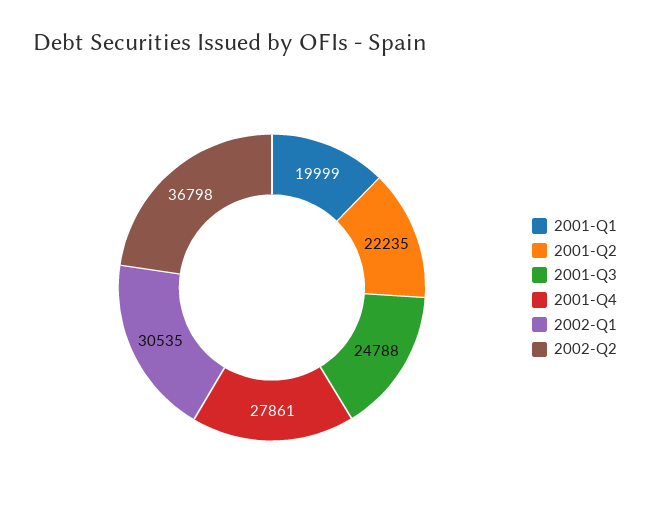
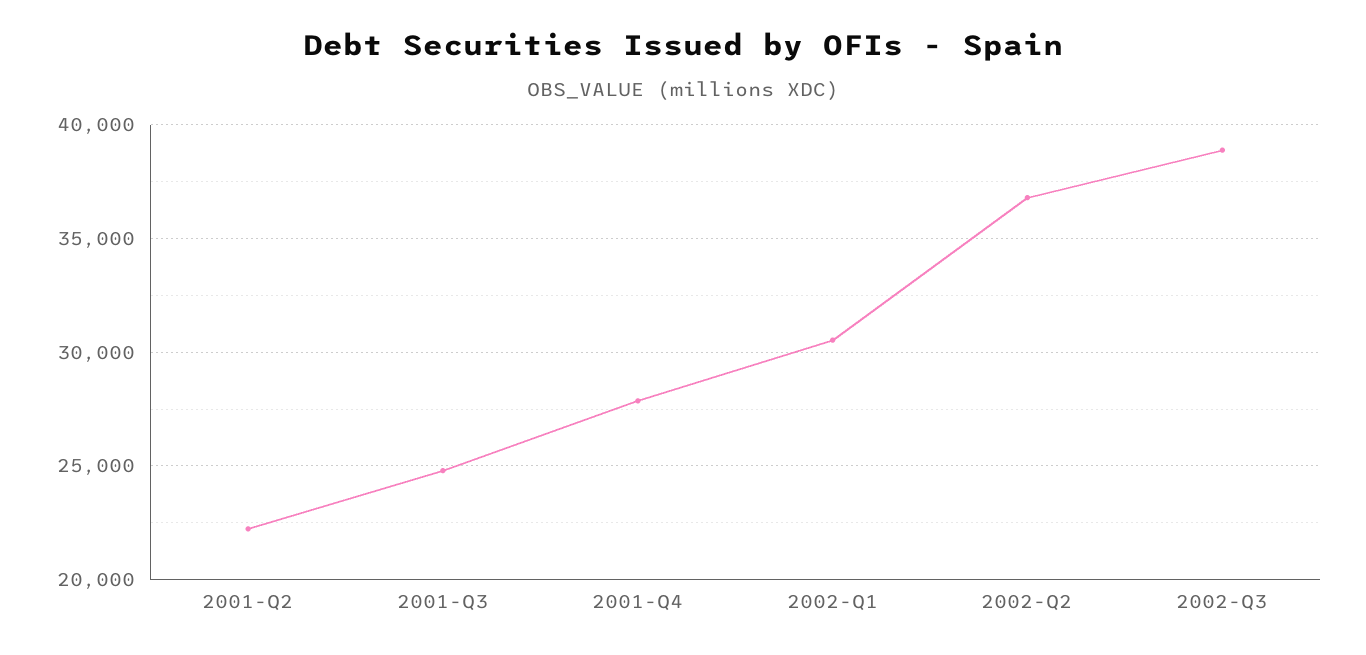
2001-Q1: 19999 -> none
2002-Q3: none -> 39000

